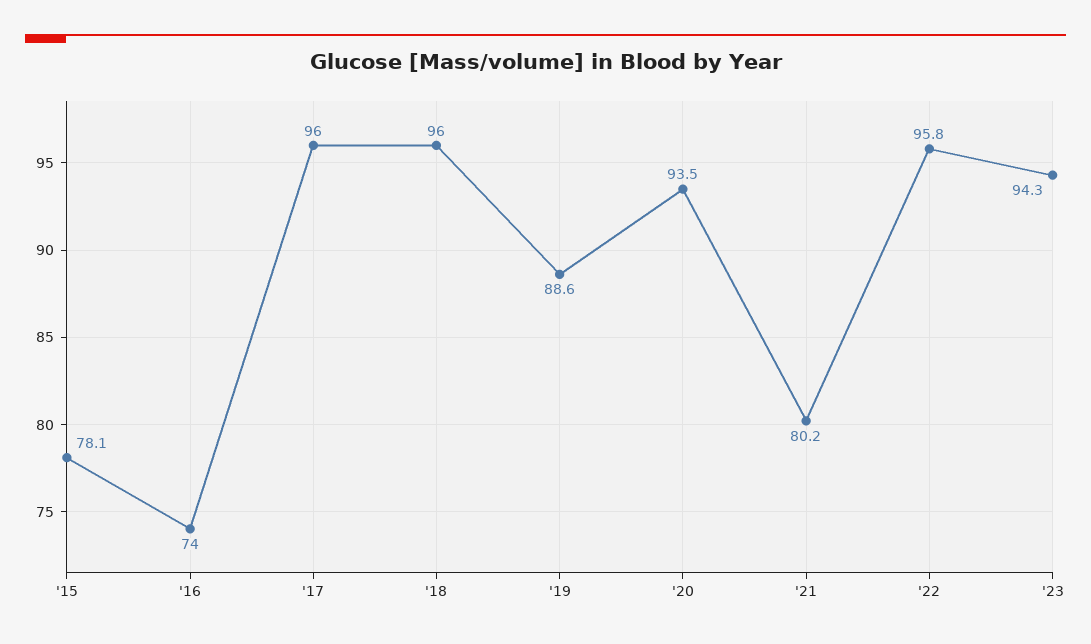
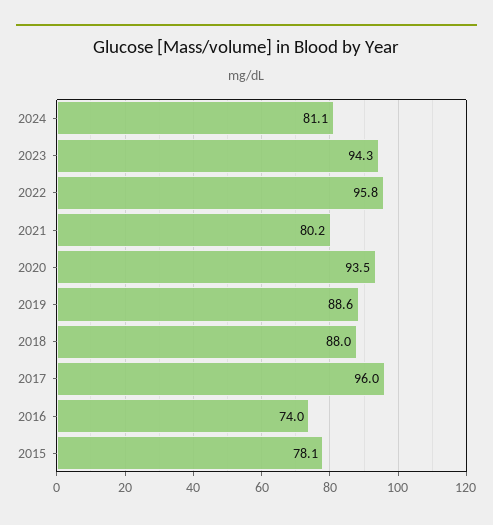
'18: 96 -> 88
2024: none -> 81.1

